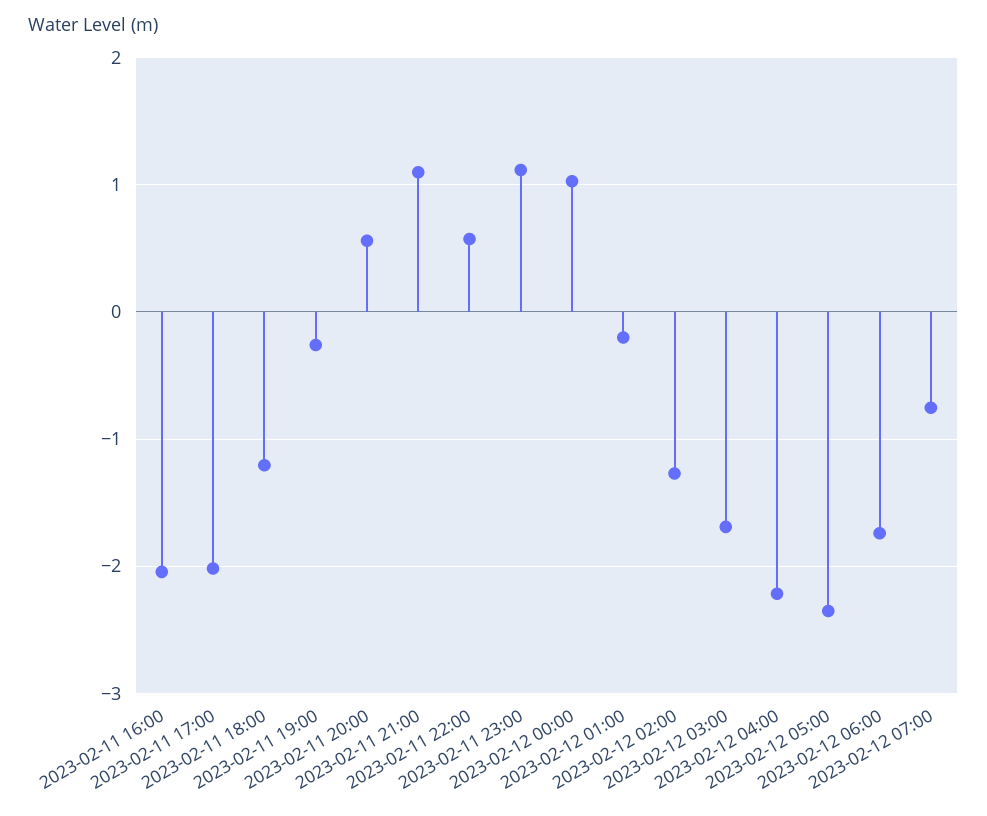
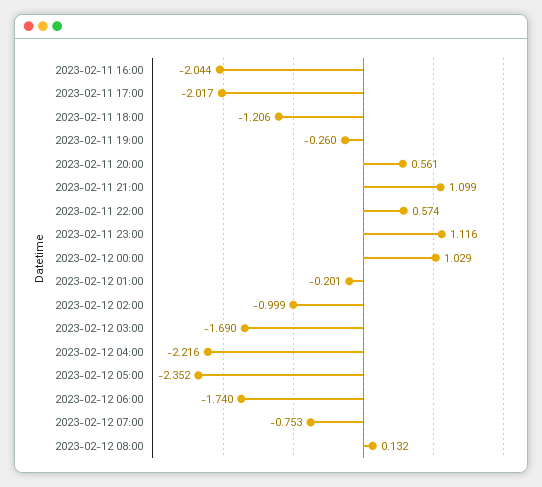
2023-02-12 02:00: -1.3 -> -0.999
2023-02-12 08:00: none -> 0.132

